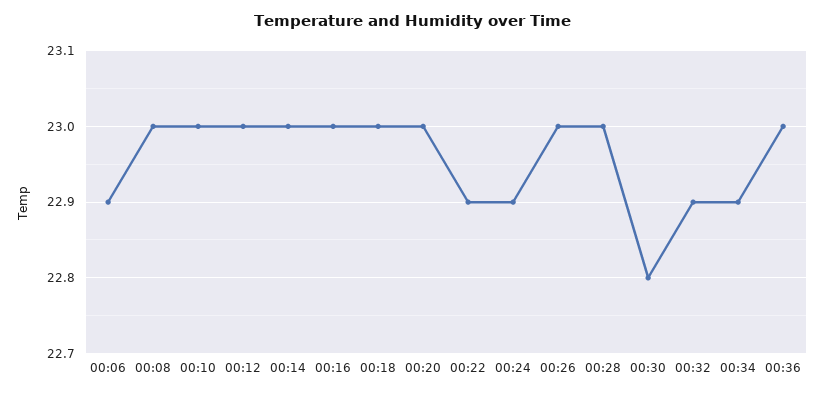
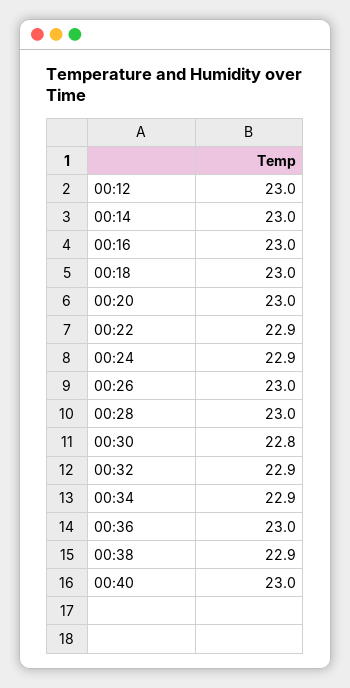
00:06: 22.9 -> none
00:08: 23 -> none
00:10: 23 -> none
00:38: none -> 22.9
00:40: none -> 23

